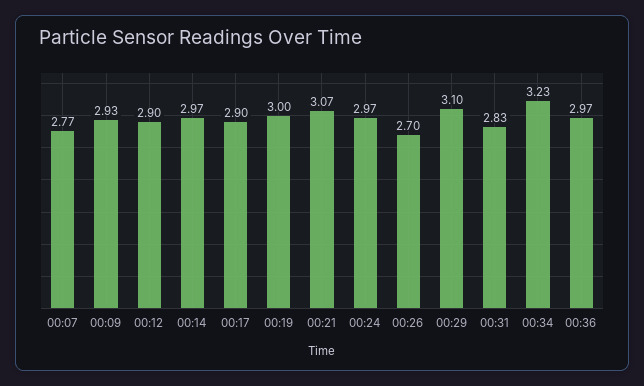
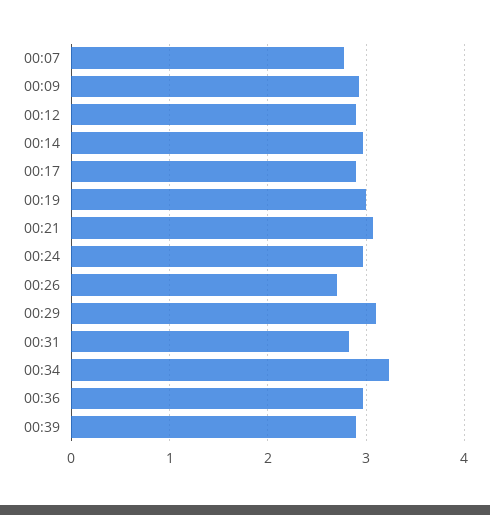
00:39: none -> 2.9

